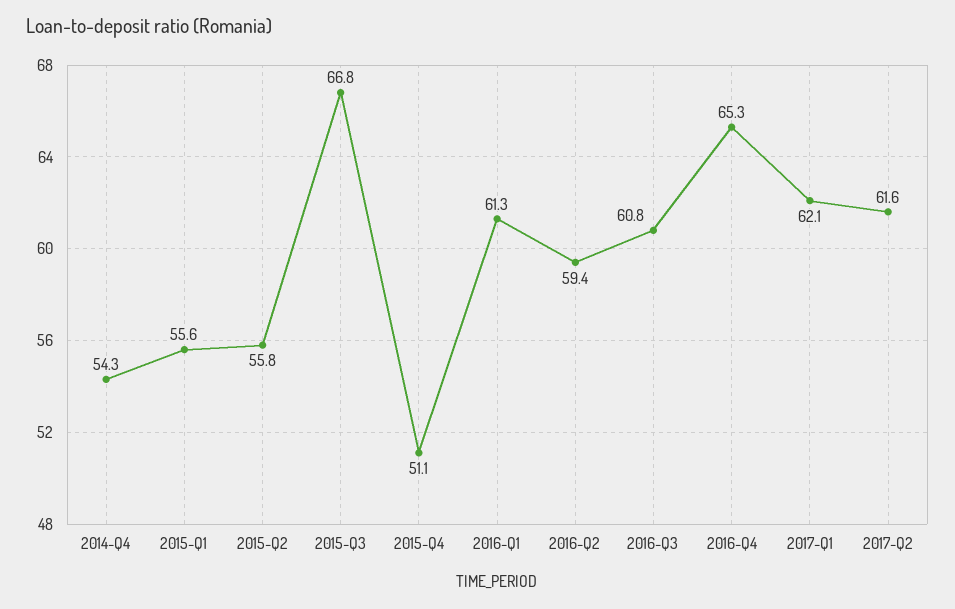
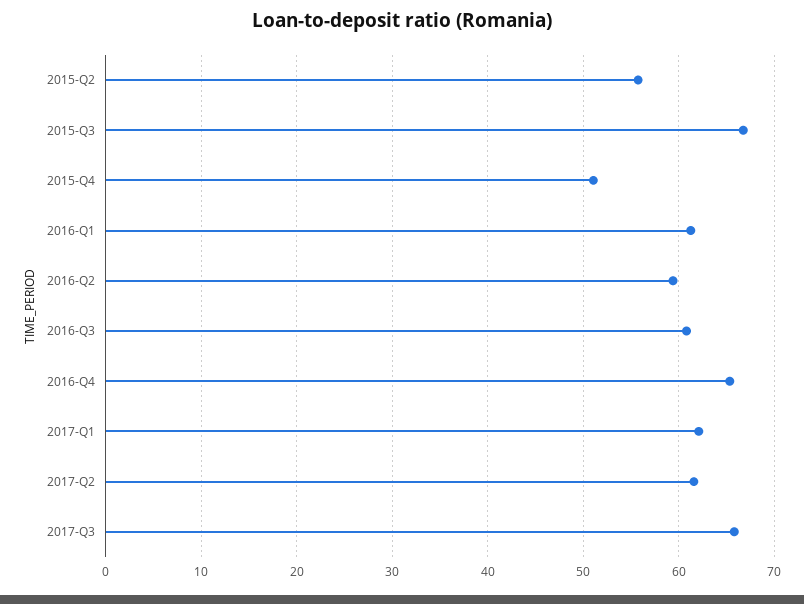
2014-Q4: 54.3 -> none
2015-Q1: 55.6 -> none
2017-Q3: none -> 66

